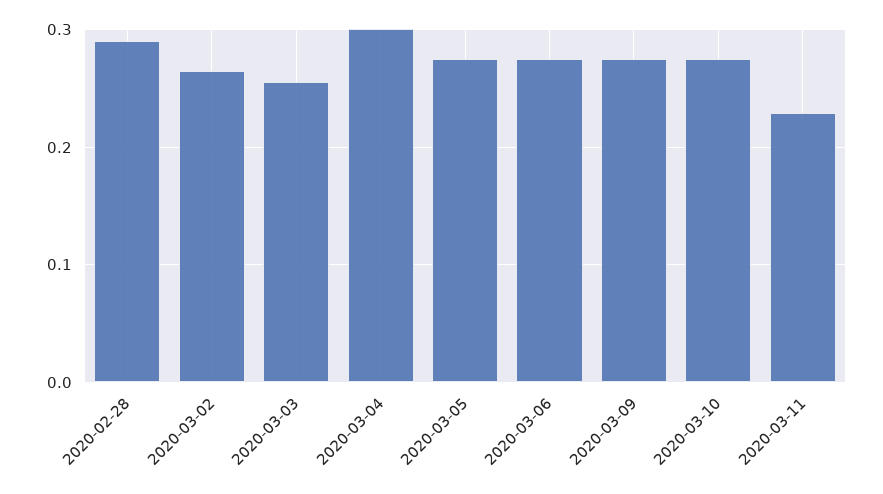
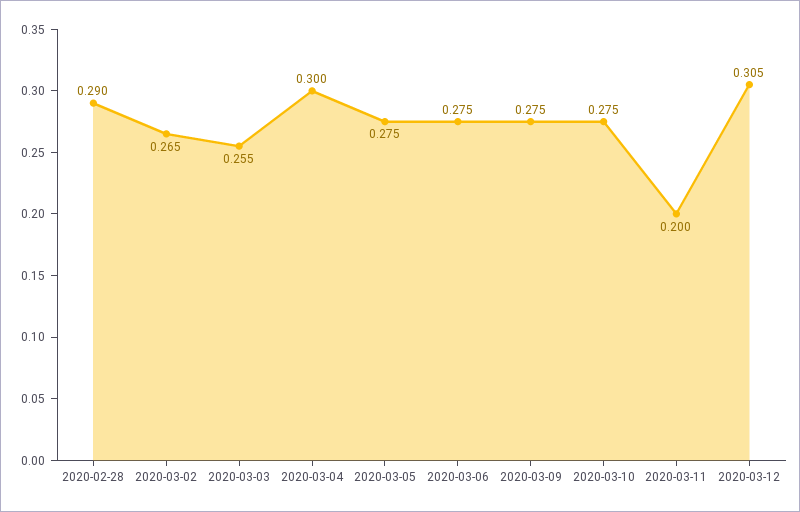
2020-03-11: 0.23 -> 0.2
2020-03-12: none -> 0.305

